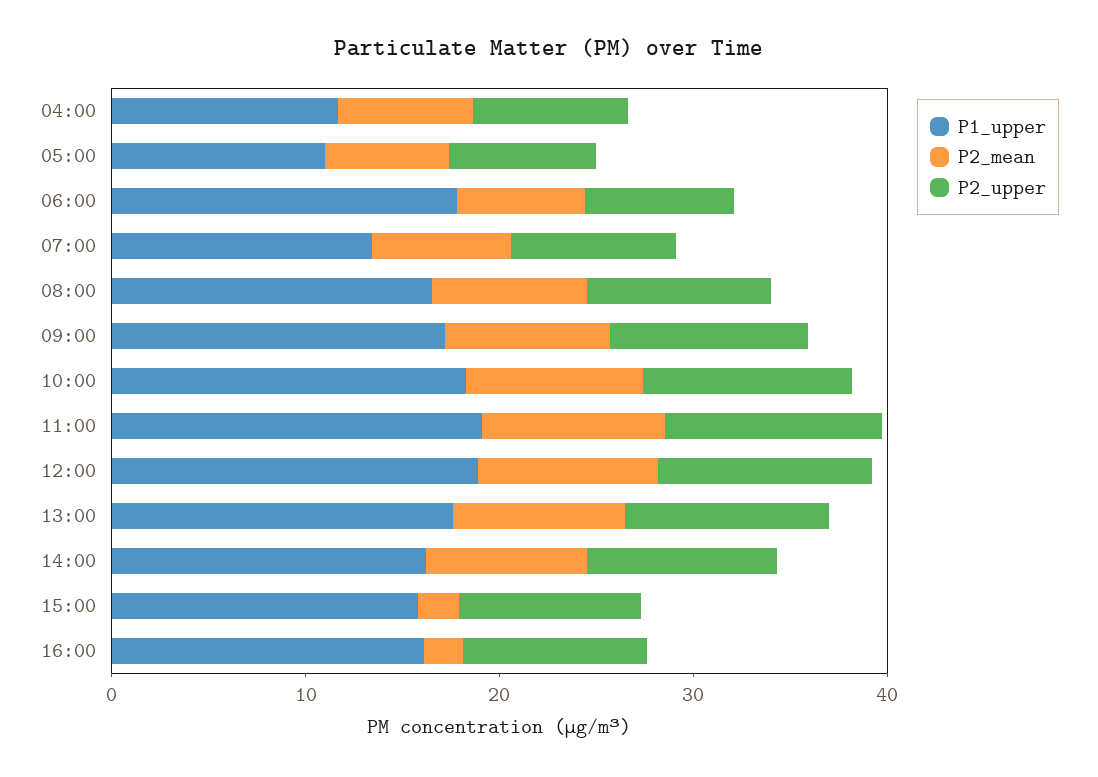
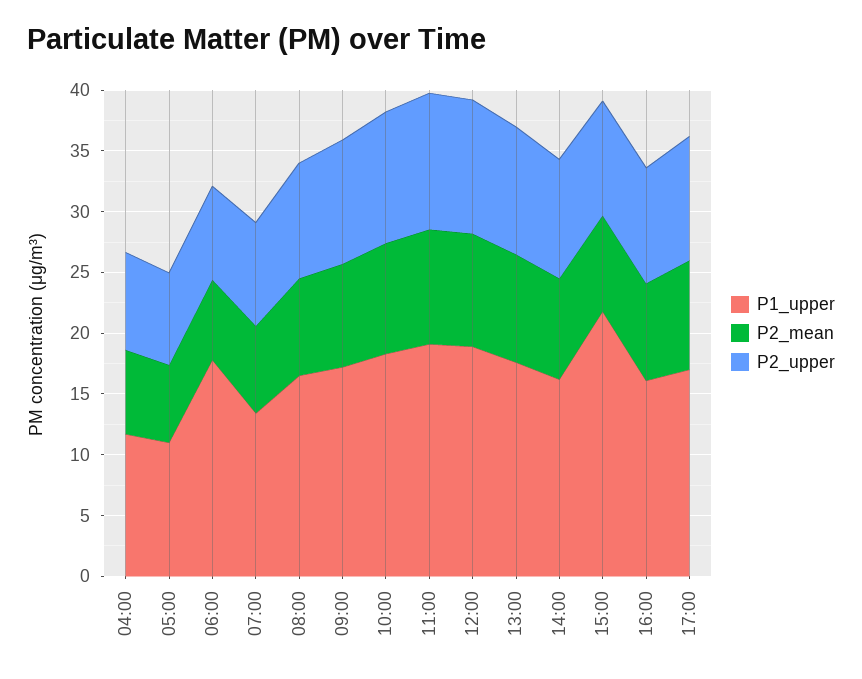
P1_upper, 15:00: 16 -> 22
P2_mean, 15:00: 2 -> 8
P2_mean, 16:00: 2 -> 8
P1_upper, 17:00: none -> 17
P2_mean, 17:00: none -> 9
P2_upper, 17:00: none -> 10

